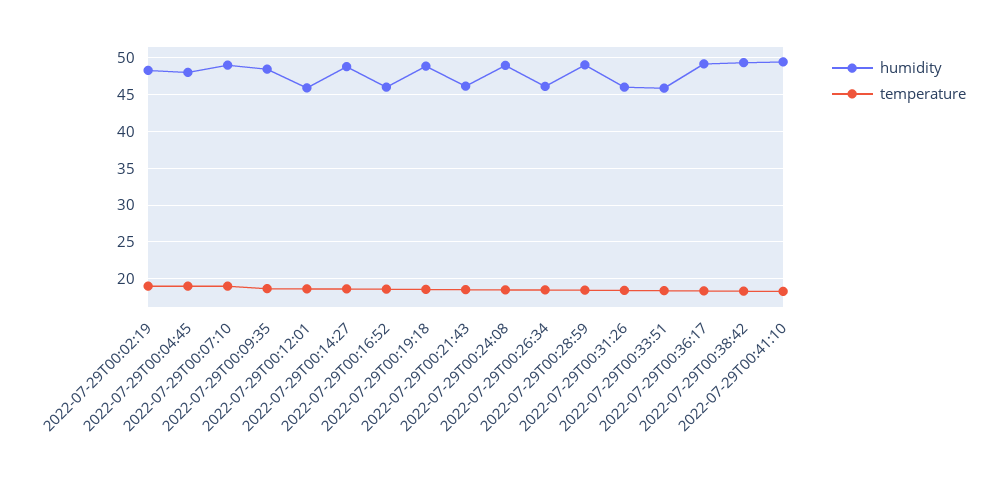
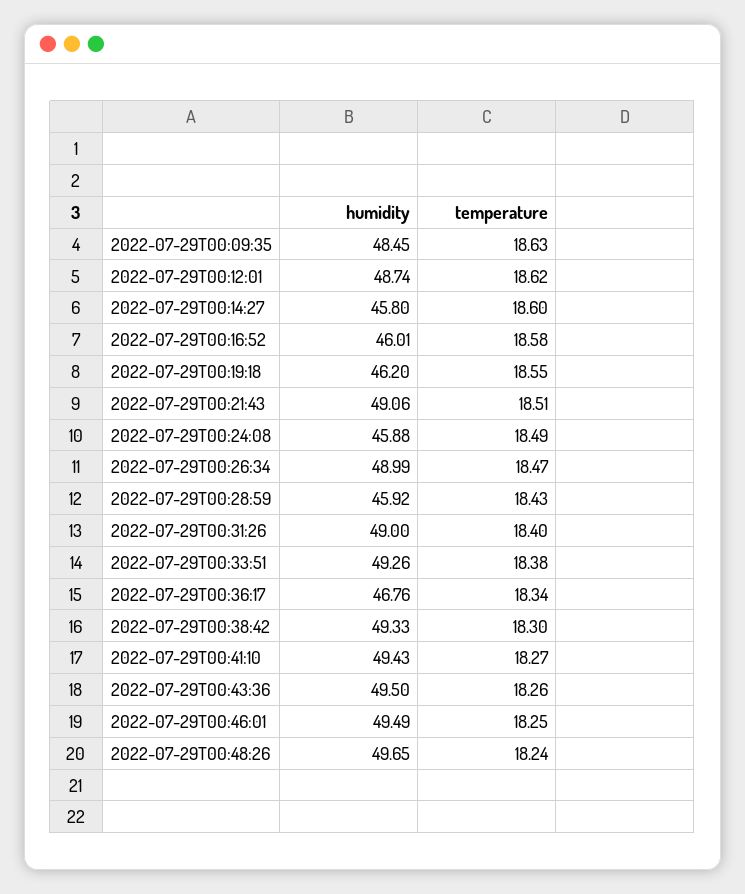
humidity, 2022-07-29T00:02:19: 48 -> none
temperature, 2022-07-29T00:02:19: 19 -> none
humidity, 2022-07-29T00:04:45: 48 -> none
temperature, 2022-07-29T00:04:45: 19 -> none
humidity, 2022-07-29T00:07:10: 49 -> none
temperature, 2022-07-29T00:07:10: 19 -> none
humidity, 2022-07-29T00:12:01: 46 -> 48.74
humidity, 2022-07-29T00:14:27: 49 -> 45.8
humidity, 2022-07-29T00:19:18: 49 -> 46.2
humidity, 2022-07-29T00:21:43: 46 -> 49.06
humidity, 2022-07-29T00:24:08: 49 -> 45.88
humidity, 2022-07-29T00:26:34: 46 -> 48.99
humidity, 2022-07-29T00:28:59: 49 -> 45.92
humidity, 2022-07-29T00:31:26: 46 -> 49
humidity, 2022-07-29T00:33:51: 46 -> 49.26
humidity, 2022-07-29T00:36:17: 49 -> 46.76
humidity, 2022-07-29T00:43:36: none -> 49.5
temperature, 2022-07-29T00:43:36: none -> 18.26
humidity, 2022-07-29T00:46:01: none -> 49.49
temperature, 2022-07-29T00:46:01: none -> 18.25
humidity, 2022-07-29T00:48:26: none -> 49.65
temperature, 2022-07-29T00:48:26: none -> 18.24

